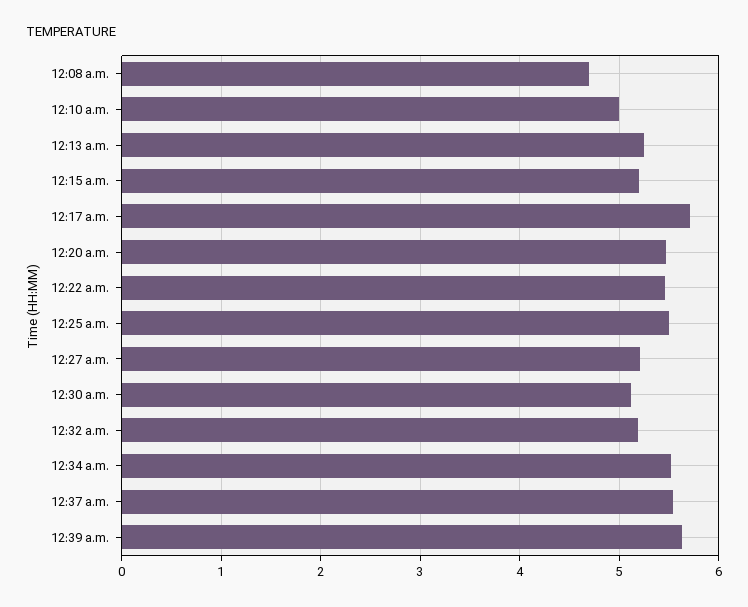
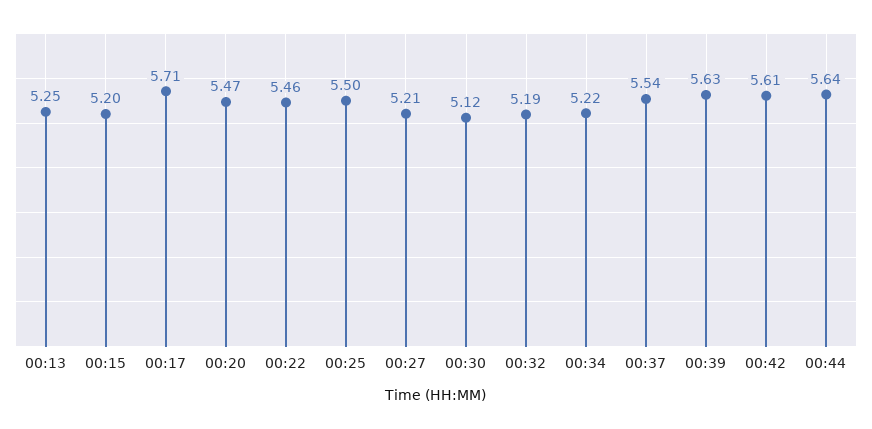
12:08 a.m.: 4.7 -> none
12:10 a.m.: 5 -> none
12:34 a.m.: 5.5 -> 5.22
00:42: none -> 5.61
00:44: none -> 5.64

